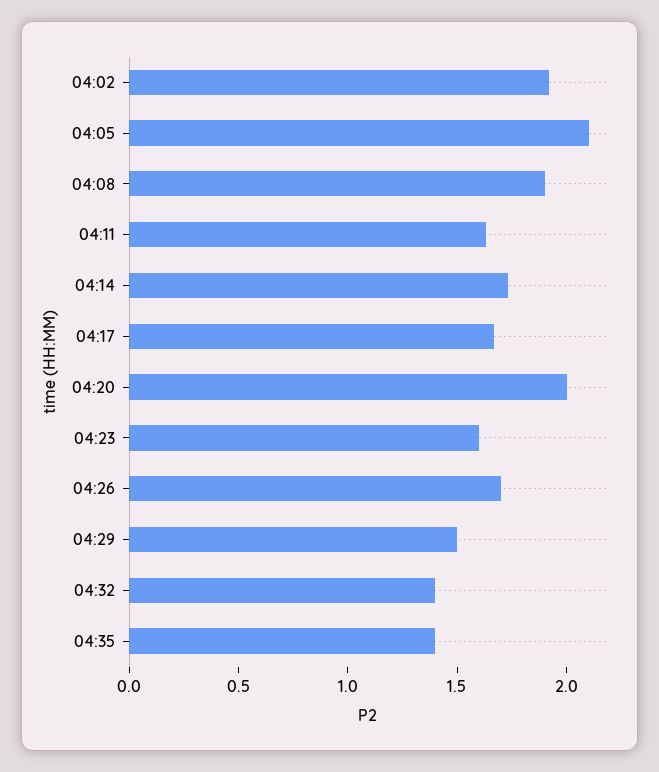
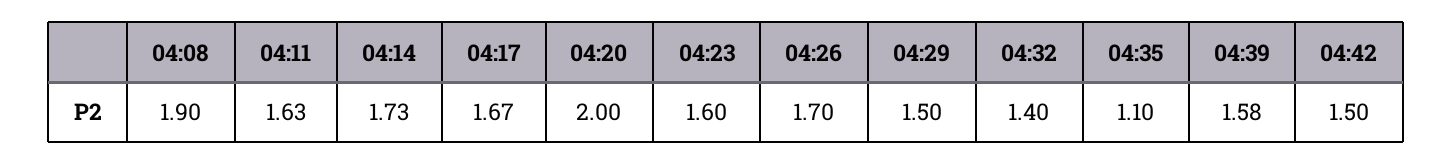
04:02: 1.9 -> none
04:05: 2.1 -> none
04:35: 1.4 -> 1.1
04:39: none -> 1.58
04:42: none -> 1.5

